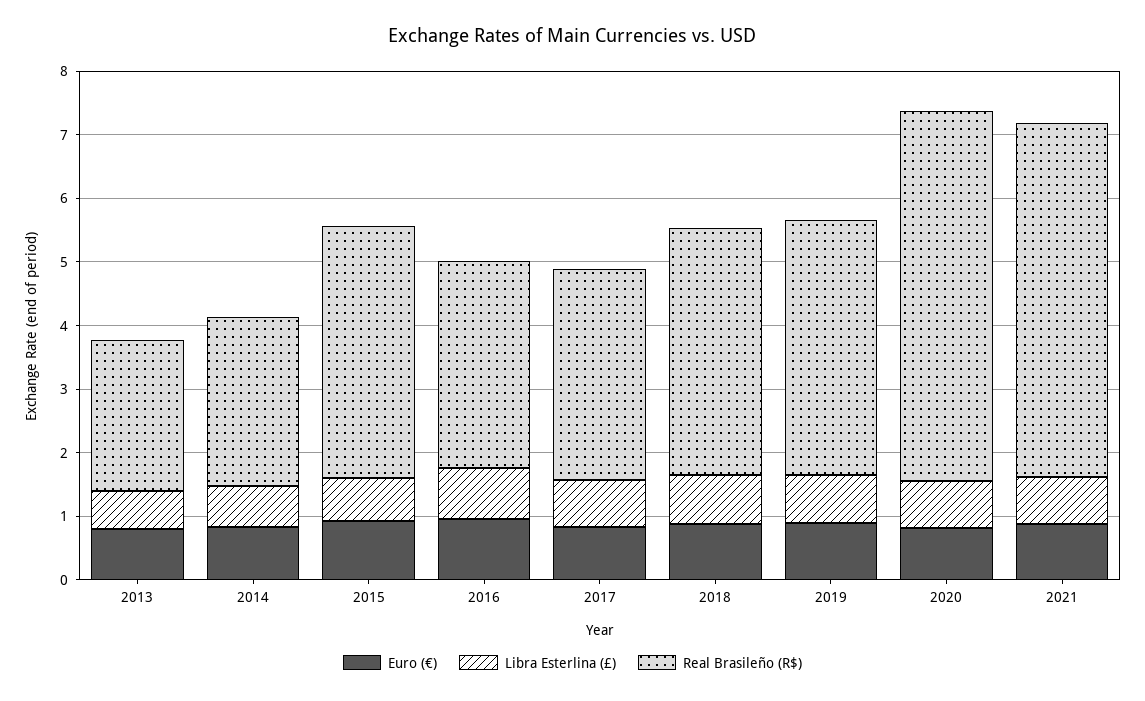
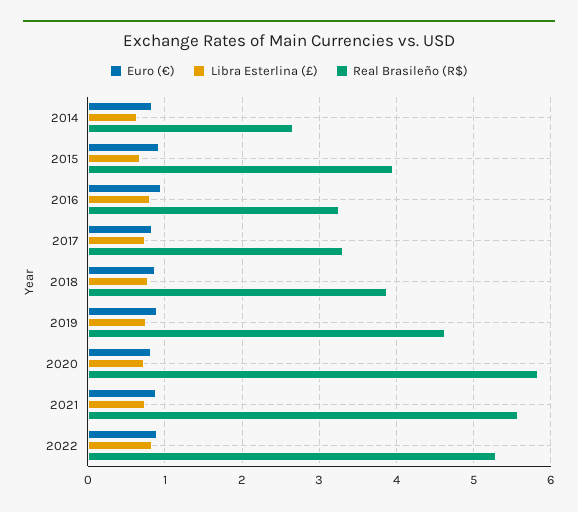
Euro (€), 2013: 0.8 -> none
Libra Esterlina (£), 2013: 0.6 -> none
Real Brasileño (R$), 2013: 2.4 -> none
Real Brasileño (R$), 2019: 4 -> 4.6
Euro (€), 2022: none -> 0.9
Libra Esterlina (£), 2022: none -> 0.8
Real Brasileño (R$), 2022: none -> 5.3

